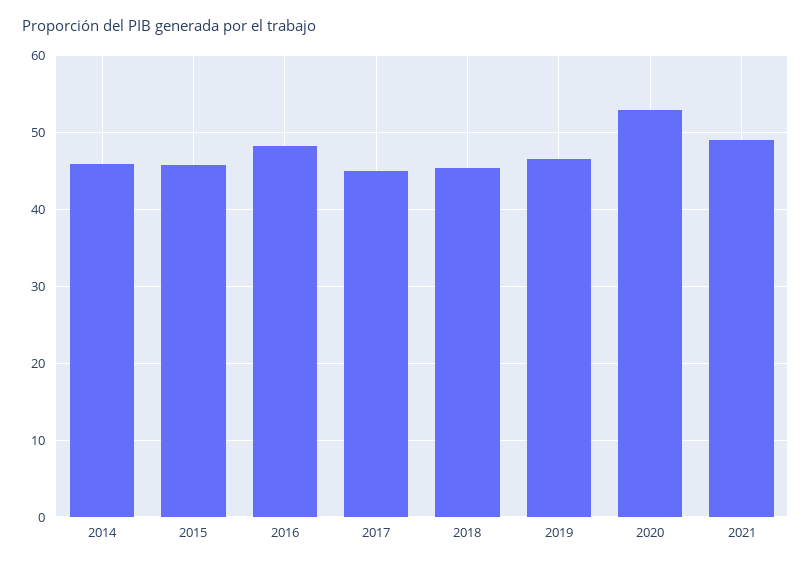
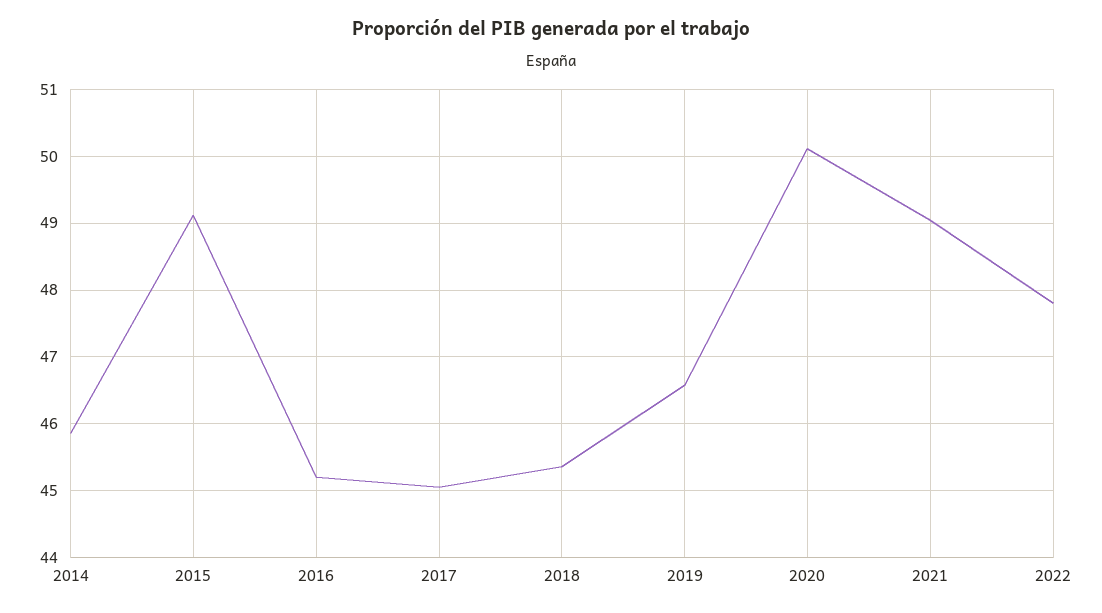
2015: 46 -> 49.1
2016: 48 -> 45.2
2020: 53 -> 50.1
2022: none -> 47.8

